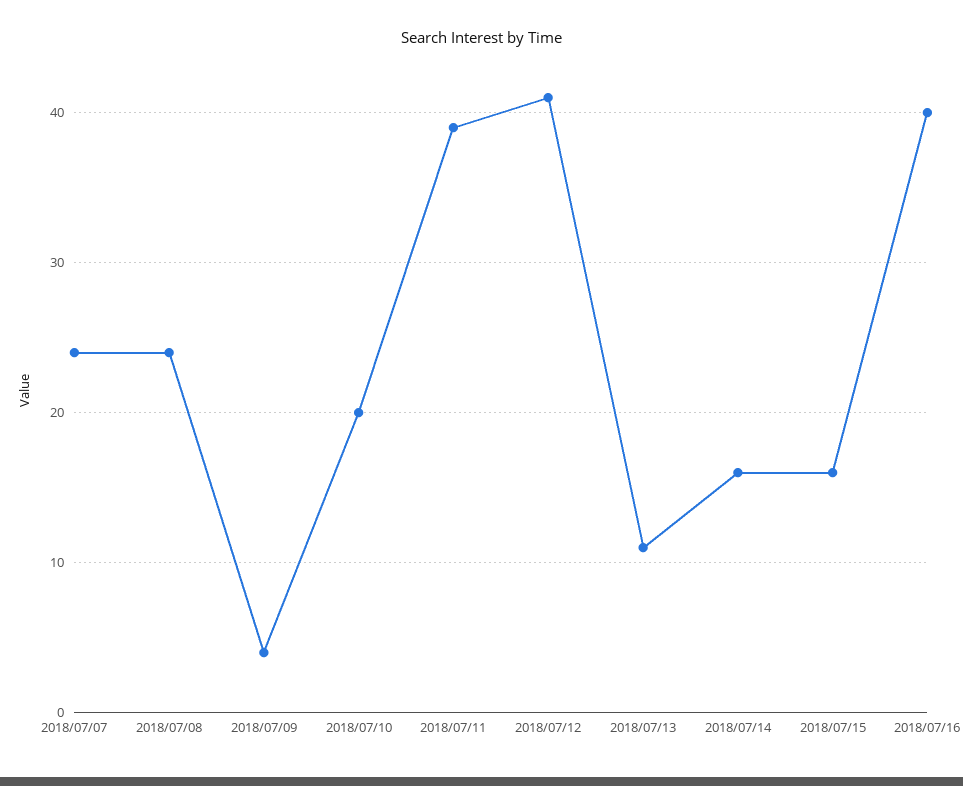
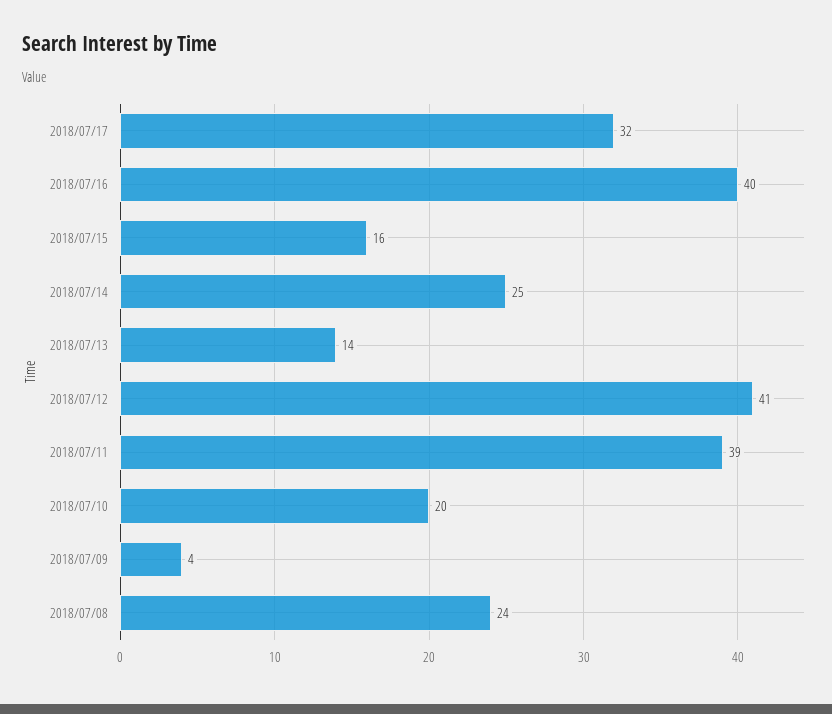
2018/07/07: 24 -> none
2018/07/13: 11 -> 14
2018/07/14: 16 -> 25
2018/07/17: none -> 32

